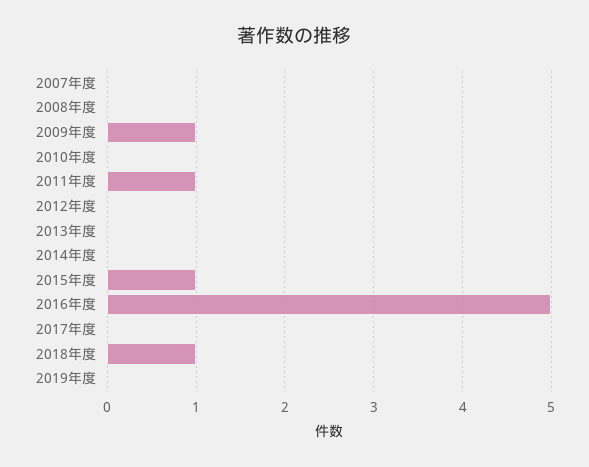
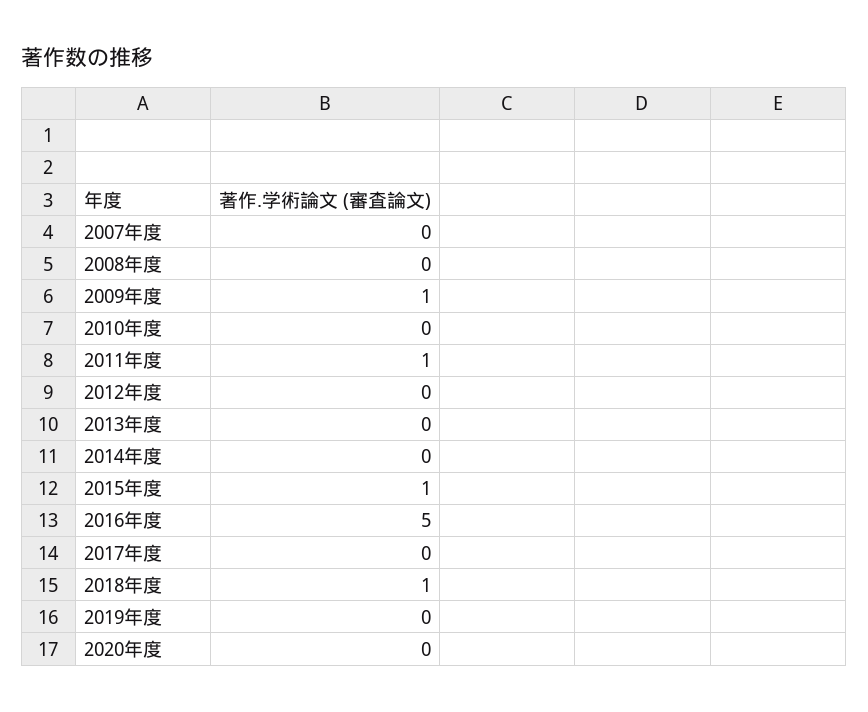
2020年度: none -> 0

